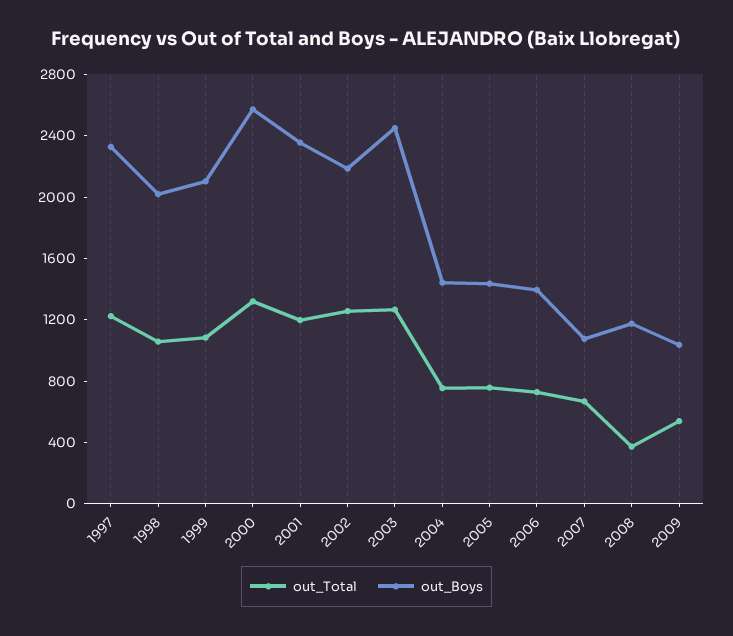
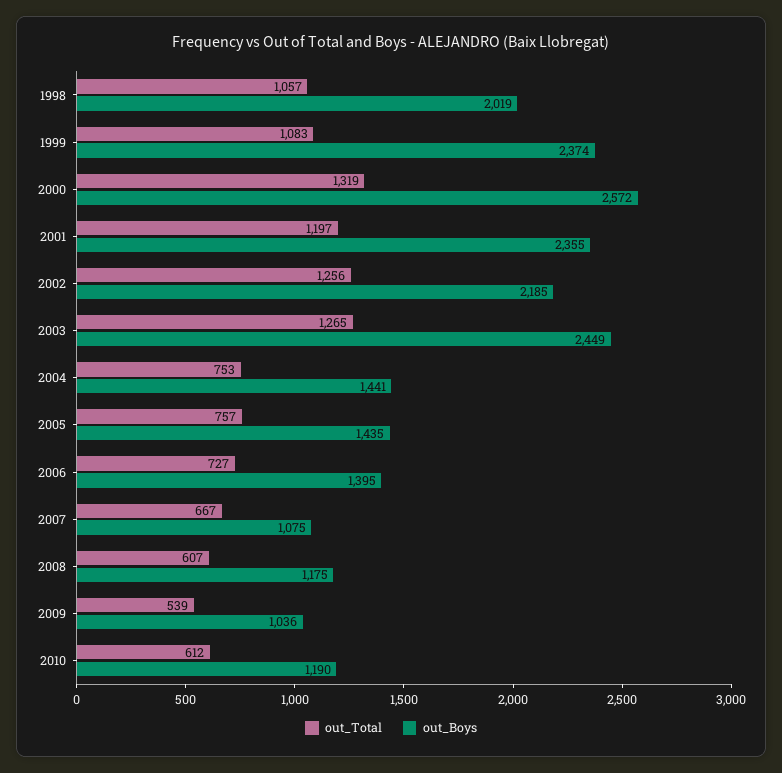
out_Total, 1997: 1200 -> none
out_Boys, 1997: 2300 -> none
out_Boys, 1999: 2100 -> 2374
out_Total, 2008: 400 -> 607
out_Total, 2010: none -> 612
out_Boys, 2010: none -> 1190

